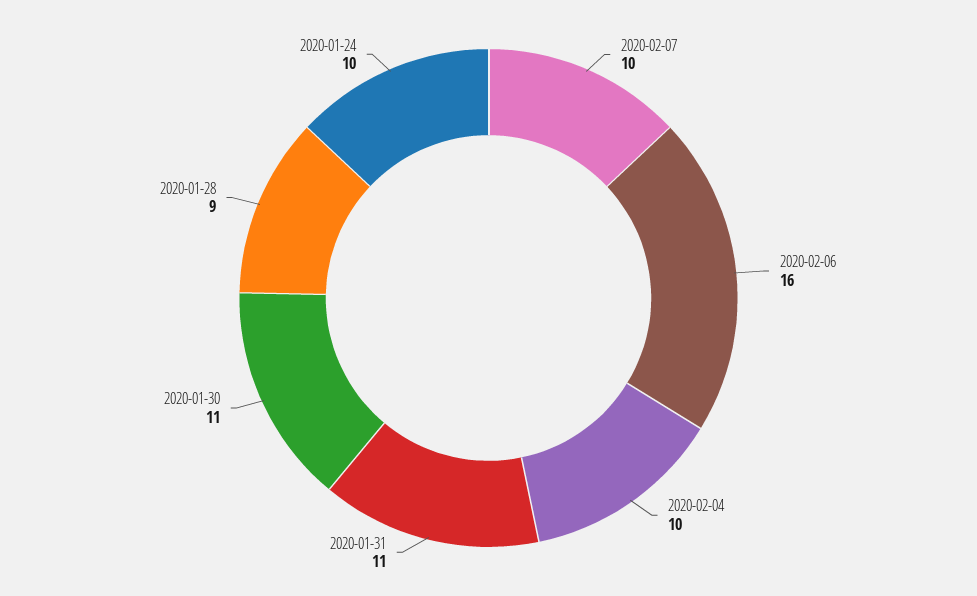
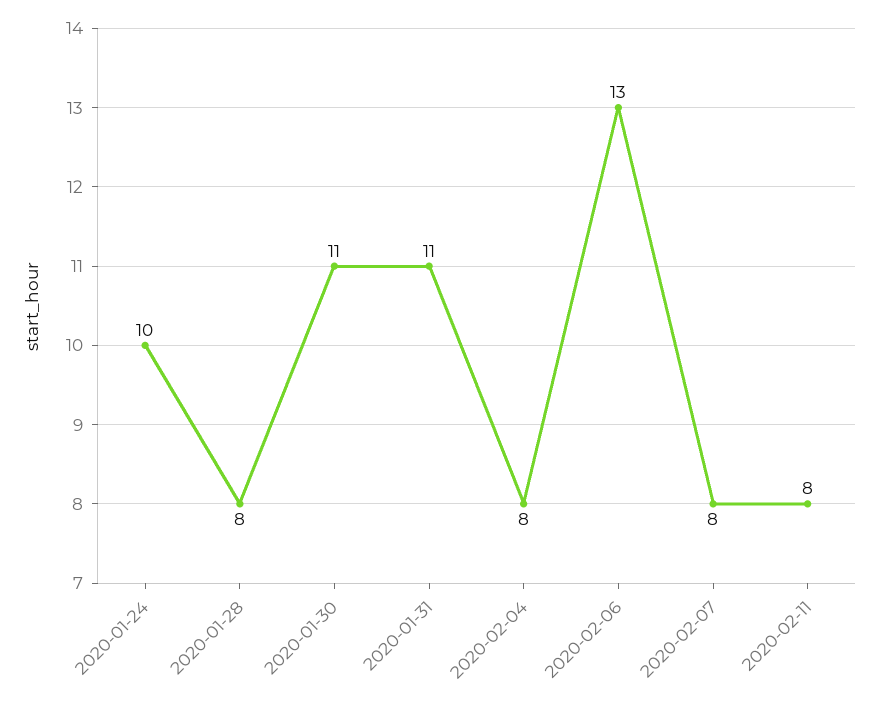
2020-02-07: 10 -> 8
2020-02-06: 16 -> 13
2020-02-04: 10 -> 8
2020-01-28: 9 -> 8
2020-02-11: none -> 8

